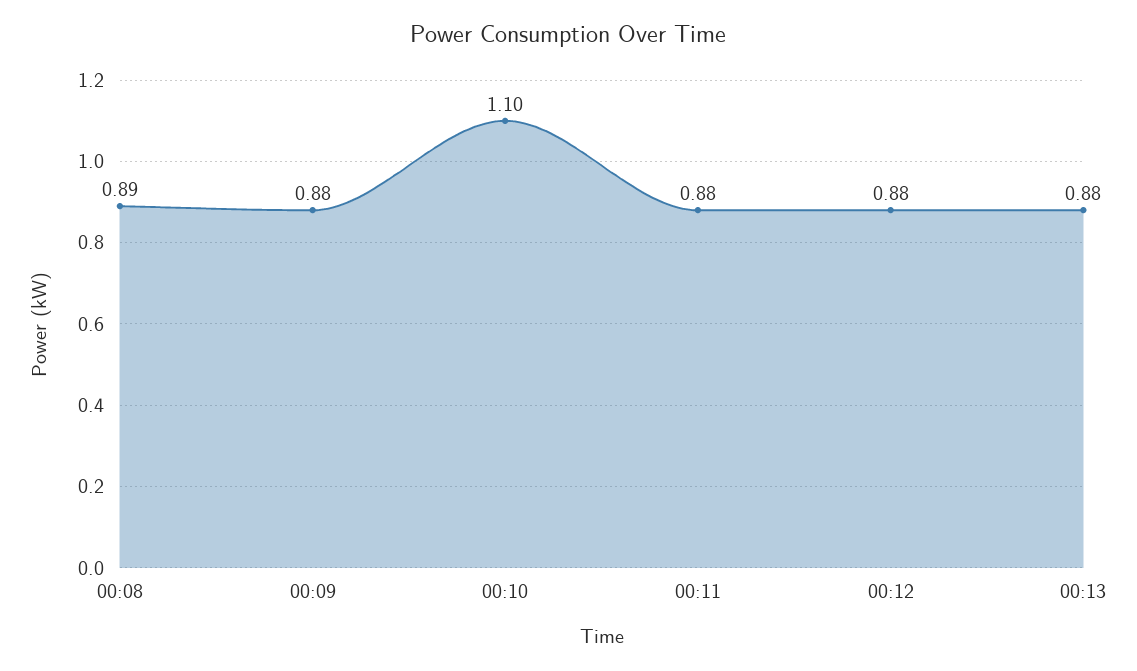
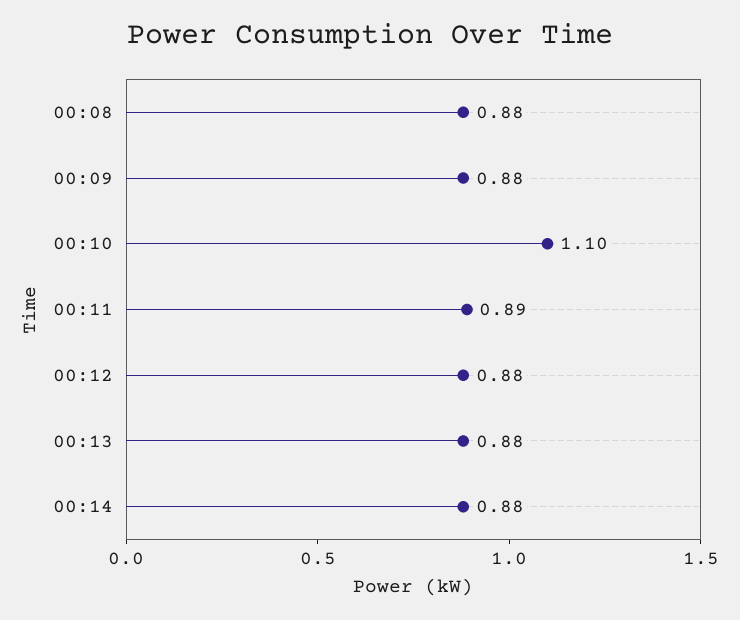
00:08: 0.89 -> 0.88
00:11: 0.88 -> 0.89
00:14: none -> 0.88

